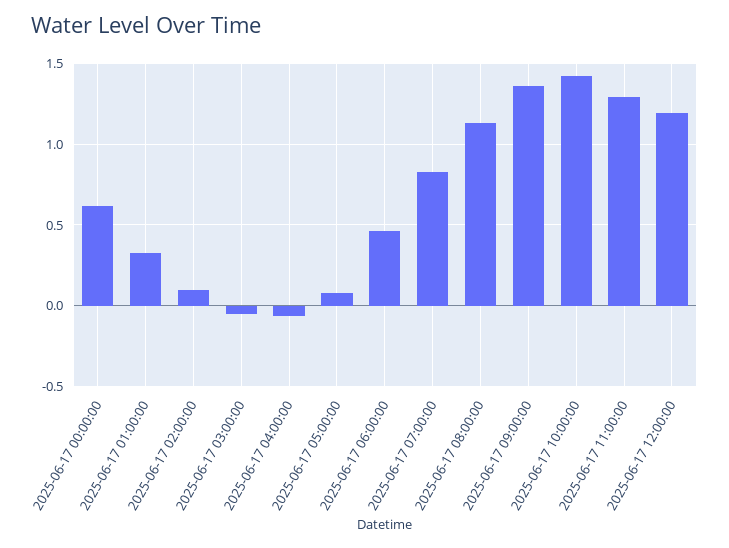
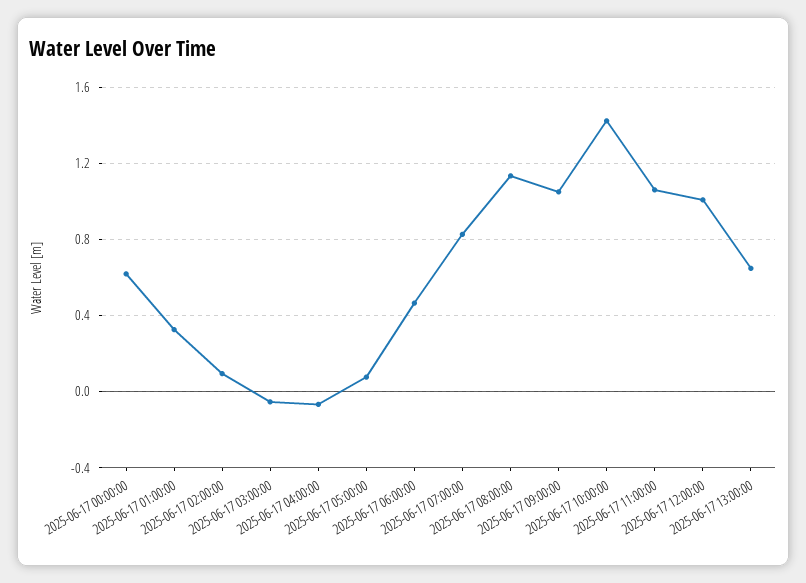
2025-06-17 09:00:00: 1.35 -> 1.05
2025-06-17 11:00:00: 1.3 -> 1.05
2025-06-17 12:00:00: 1.2 -> 1
2025-06-17 13:00:00: none -> 0.65

